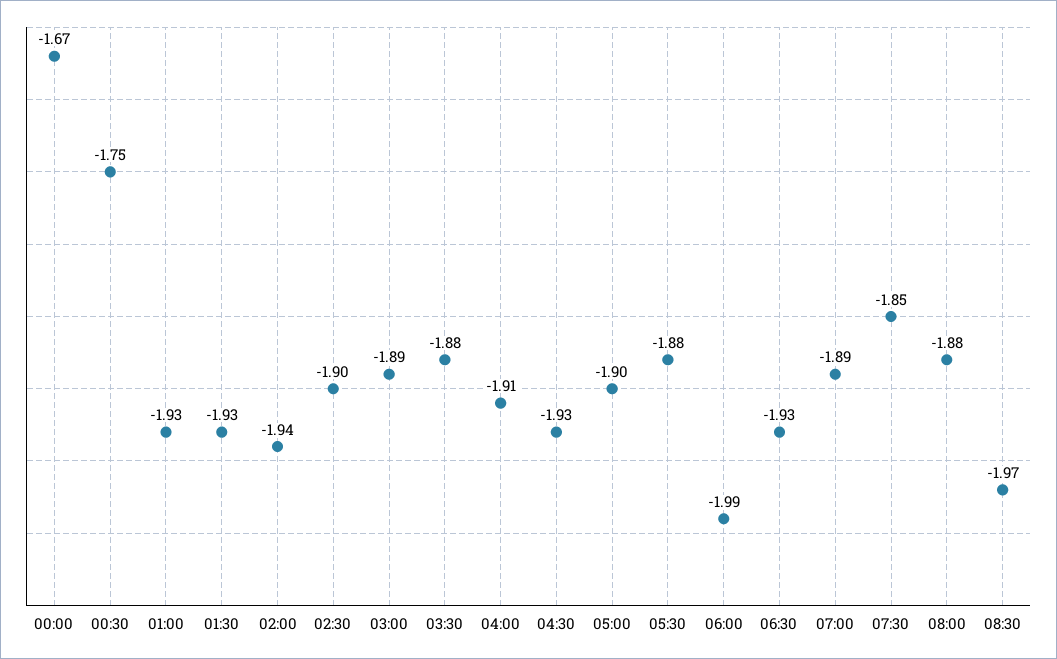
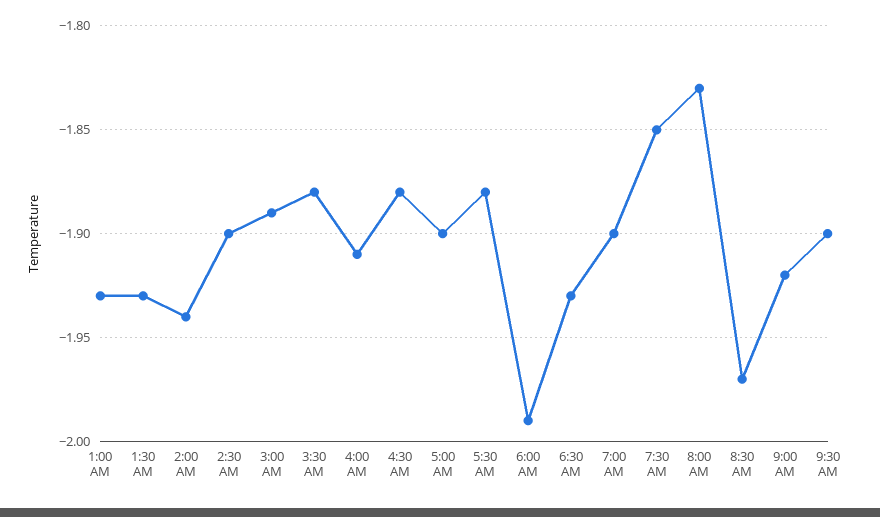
00:00: -1.67 -> none
00:30: -1.75 -> none
04:30: -1.93 -> -1.88
07:00: -1.89 -> -1.9
08:00: -1.88 -> -1.83
9:00 AM: none -> -1.92
9:30 AM: none -> -1.9

